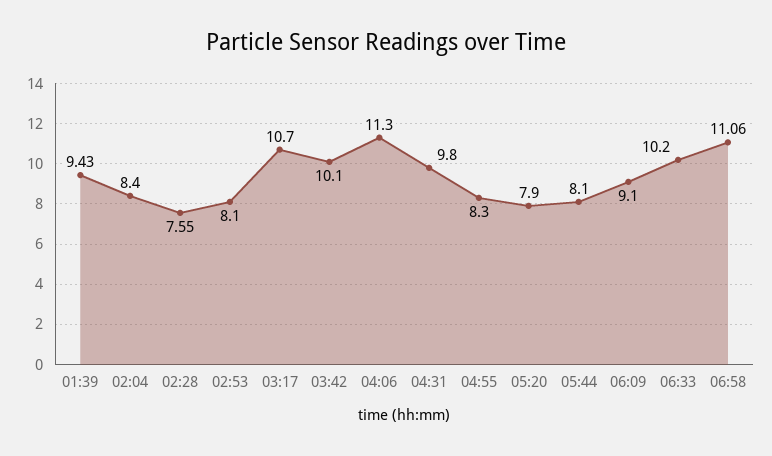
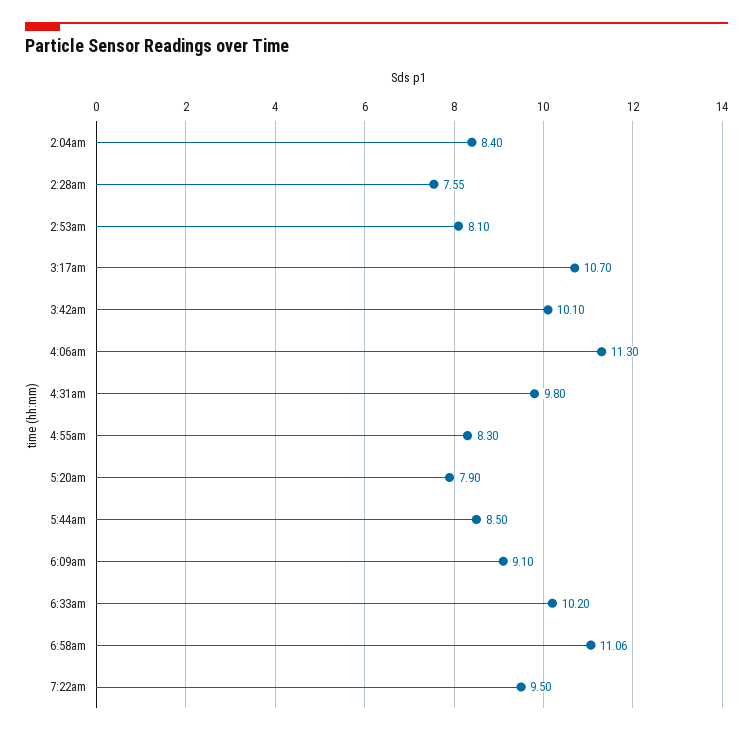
01:39: 9.43 -> none
05:44: 8.1 -> 8.5
7:22am: none -> 9.5

